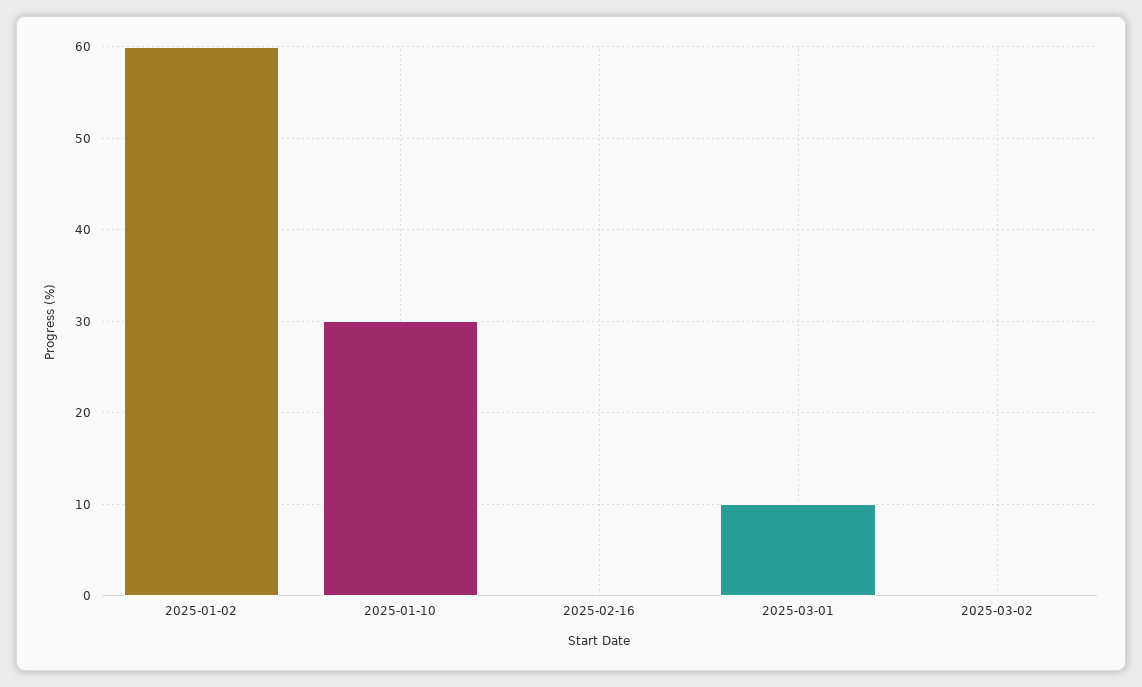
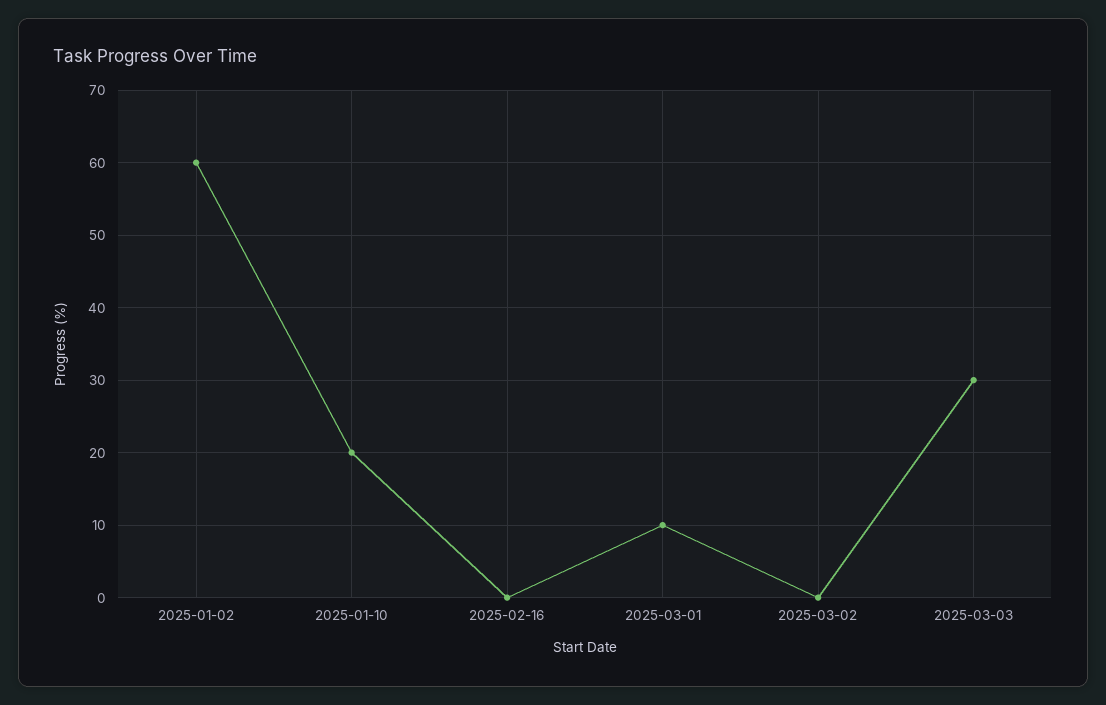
2025-01-10: 30 -> 20
2025-03-03: none -> 30

